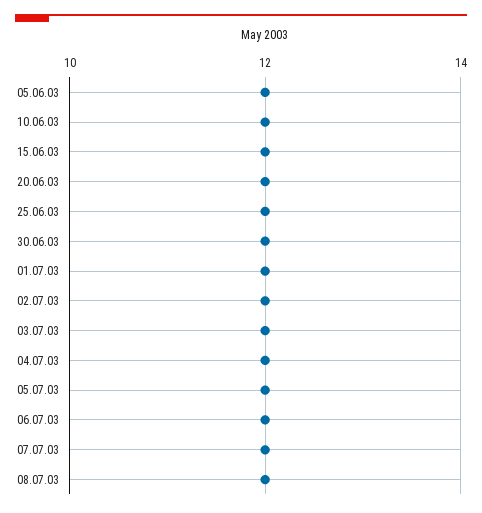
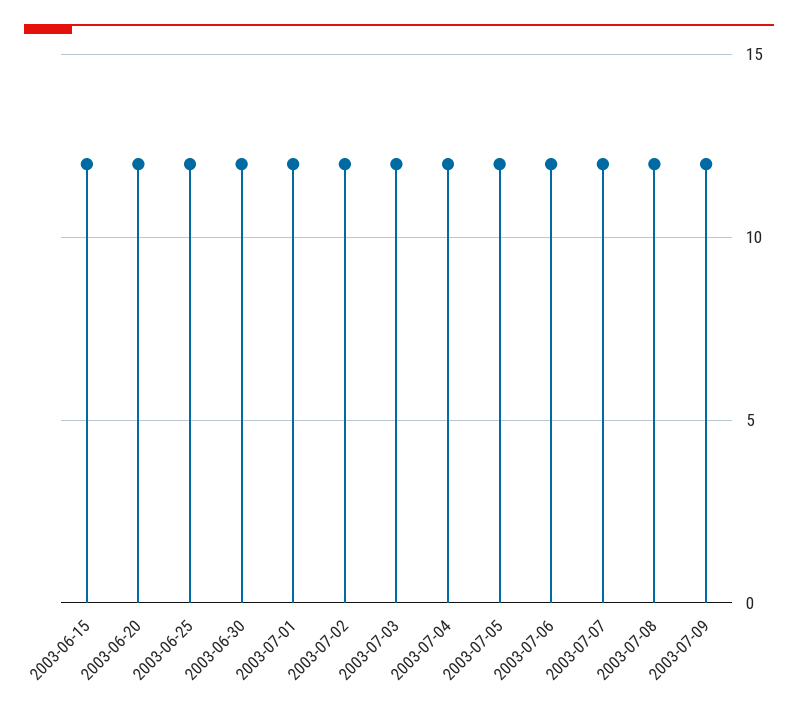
05.06.03: 12 -> none
10.06.03: 12 -> none
2003-07-09: none -> 12

